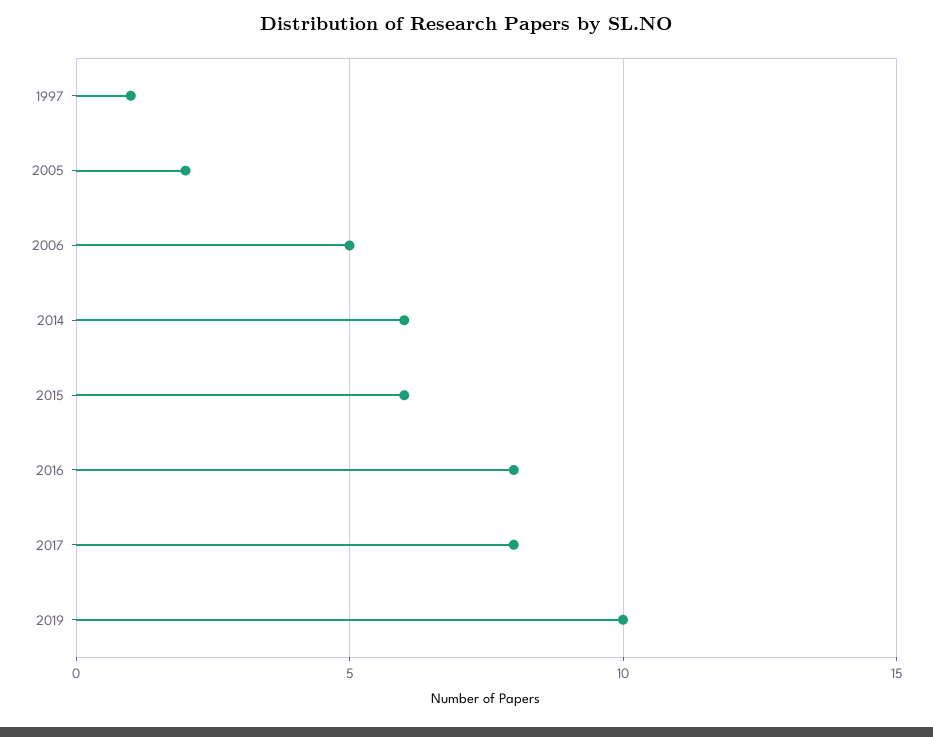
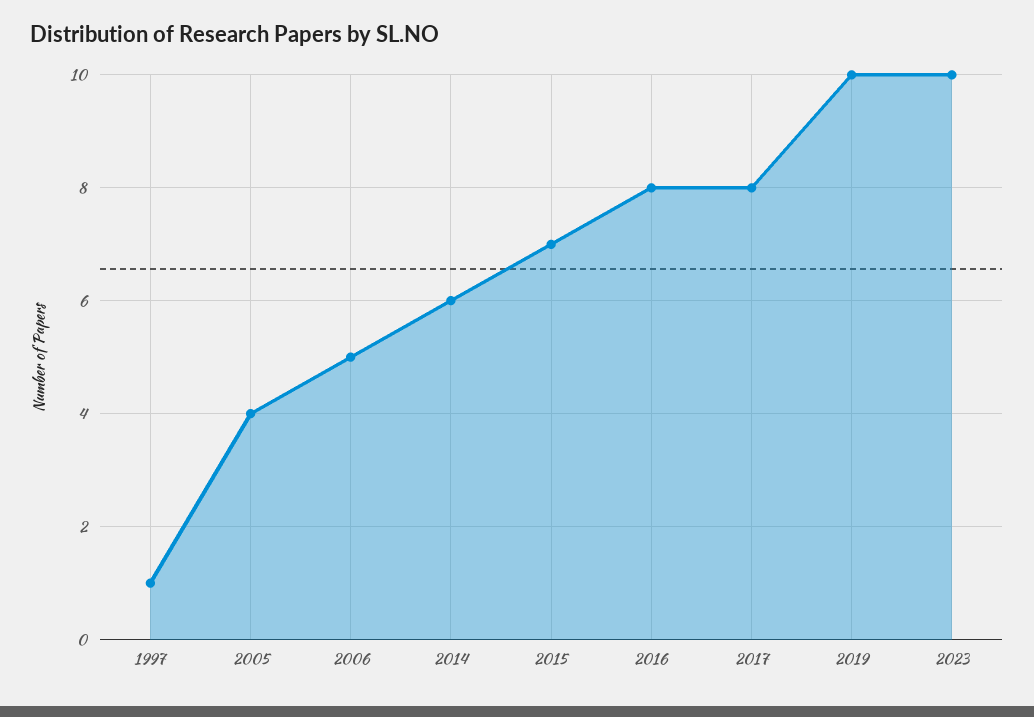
2005: 2 -> 4
2015: 6 -> 7
2023: none -> 10

